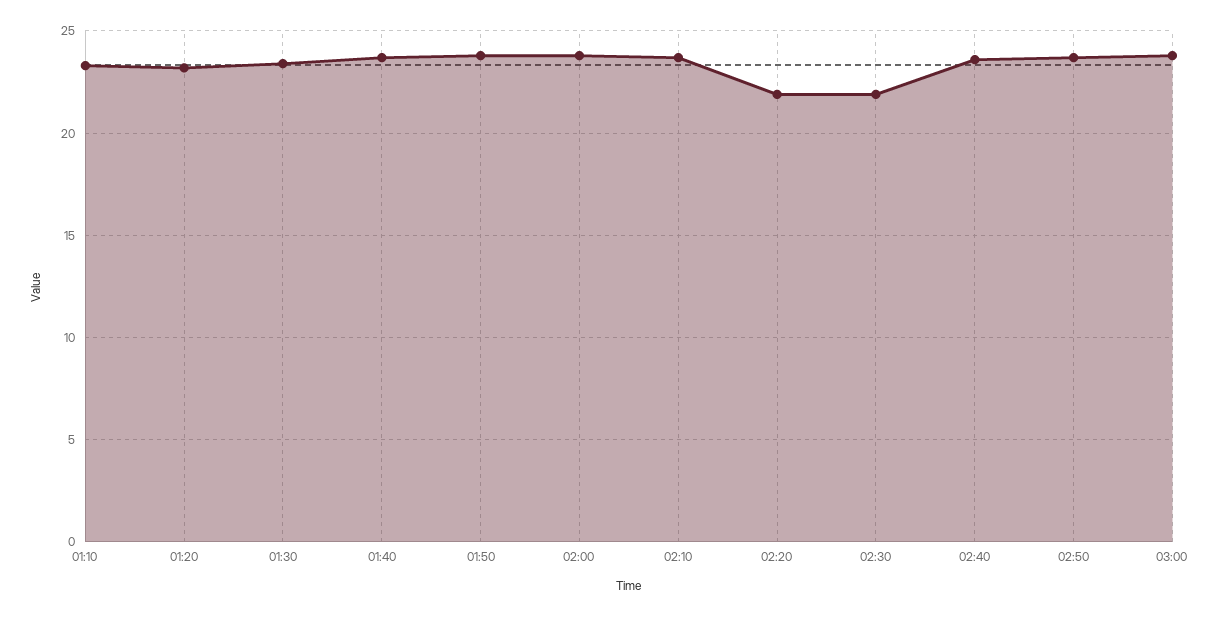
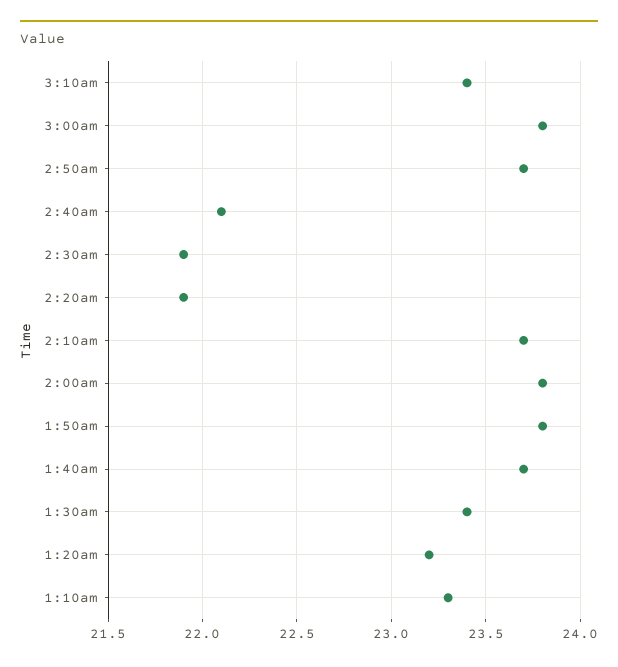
02:40: 23.5 -> 22.1
3:10am: none -> 23.4

